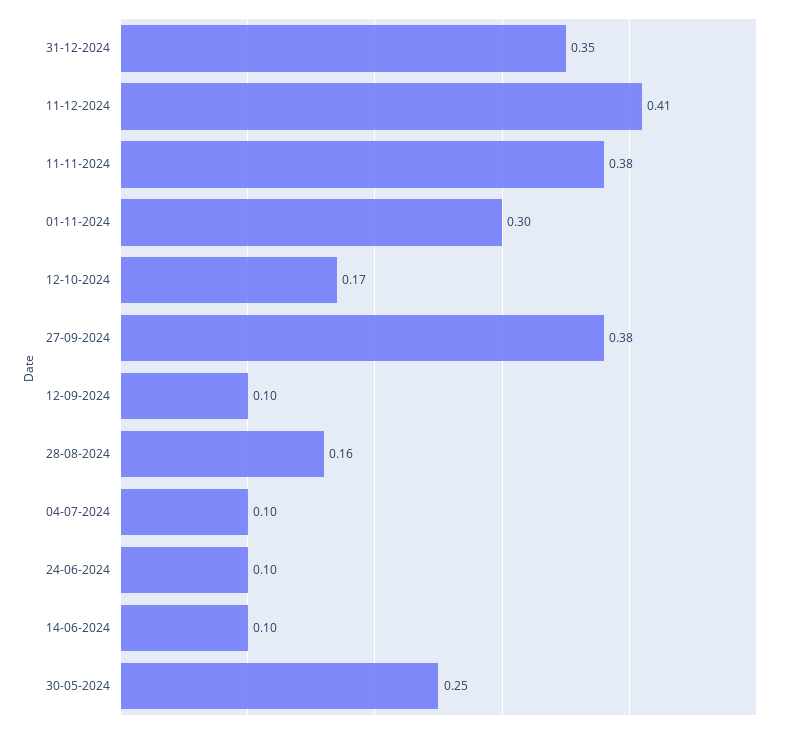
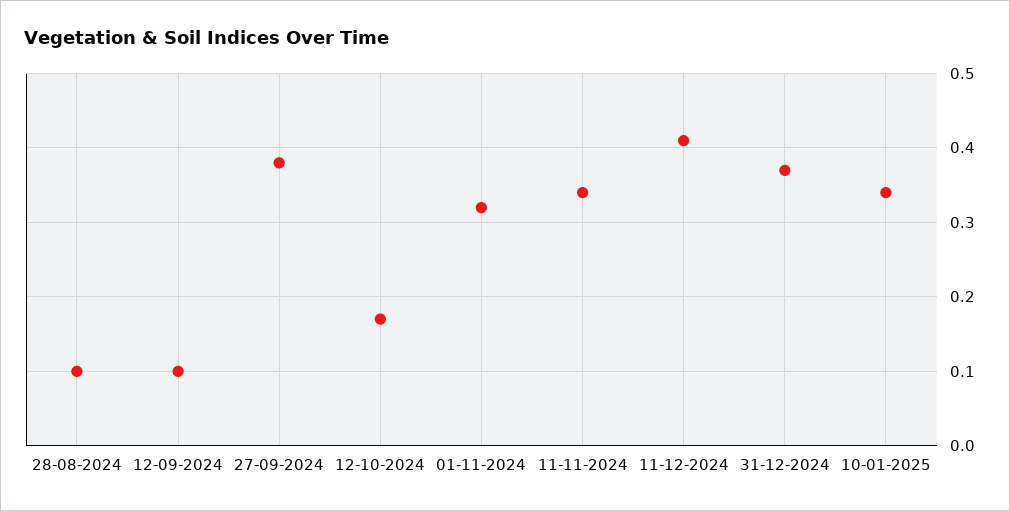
31-12-2024: 0.35 -> 0.37
11-11-2024: 0.38 -> 0.34
01-11-2024: 0.3 -> 0.32
28-08-2024: 0.16 -> 0.1
04-07-2024: 0.1 -> none
24-06-2024: 0.1 -> none
14-06-2024: 0.1 -> none
30-05-2024: 0.25 -> none
10-01-2025: none -> 0.34

